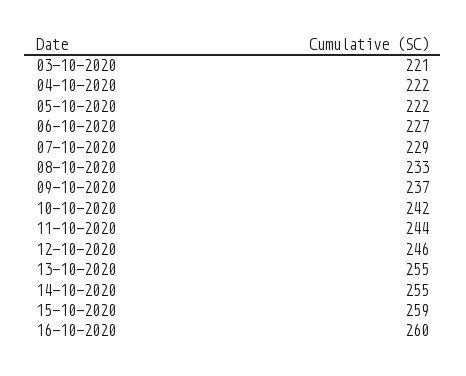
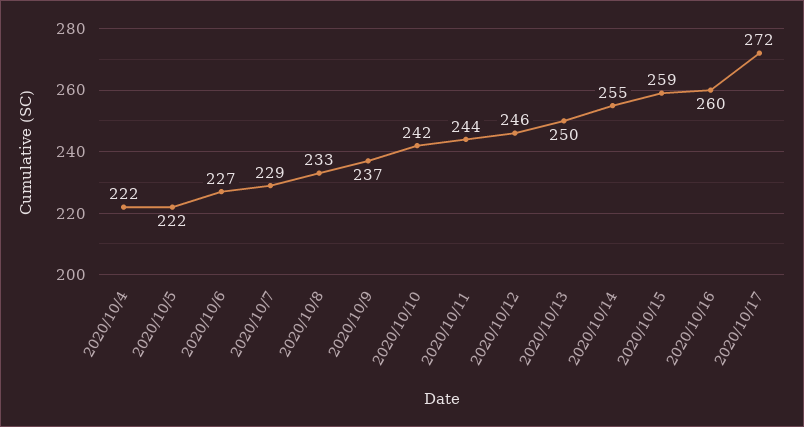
03-10-2020: 221 -> none
13-10-2020: 255 -> 250
2020/10/17: none -> 272

